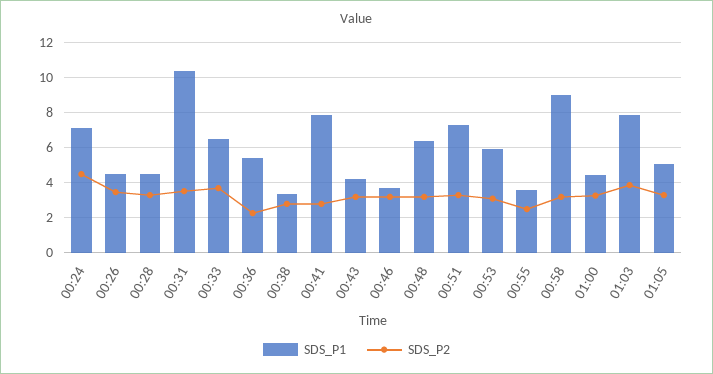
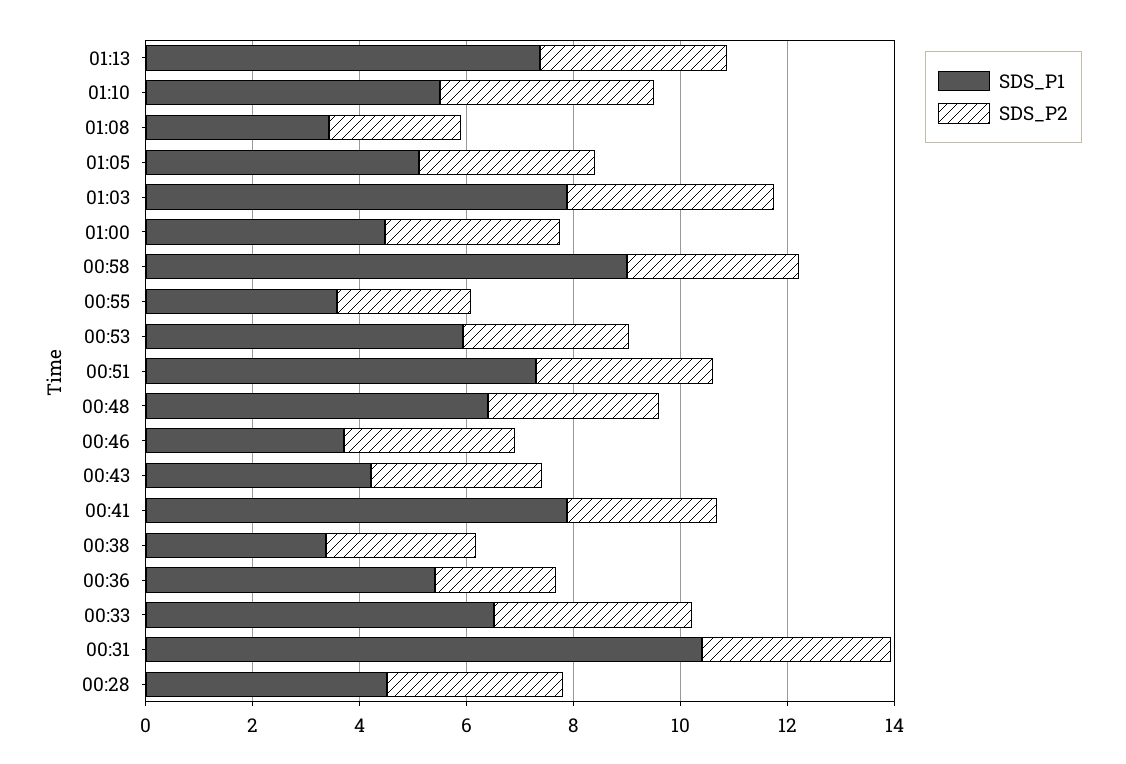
SDS_P1, 00:24: 7 -> none
SDS_P2, 00:24: 4.5 -> none
SDS_P1, 00:26: 4.5 -> none
SDS_P2, 00:26: 3.5 -> none
SDS_P1, 01:13: none -> 7.5
SDS_P2, 01:13: none -> 3.5
SDS_P1, 01:10: none -> 5.5
SDS_P2, 01:10: none -> 4
SDS_P1, 01:08: none -> 3.5
SDS_P2, 01:08: none -> 2.5

